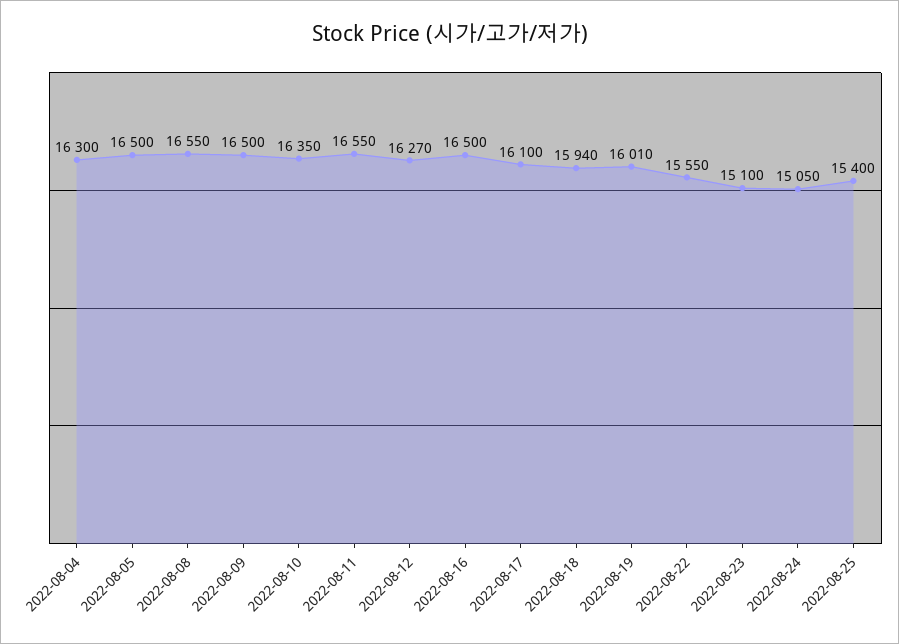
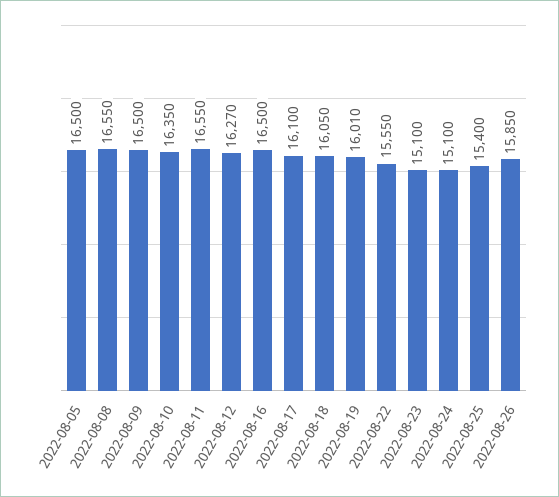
2022-08-04: 16300 -> none
2022-08-18: 15940 -> 16050
2022-08-24: 15050 -> 15100
2022-08-26: none -> 15850

